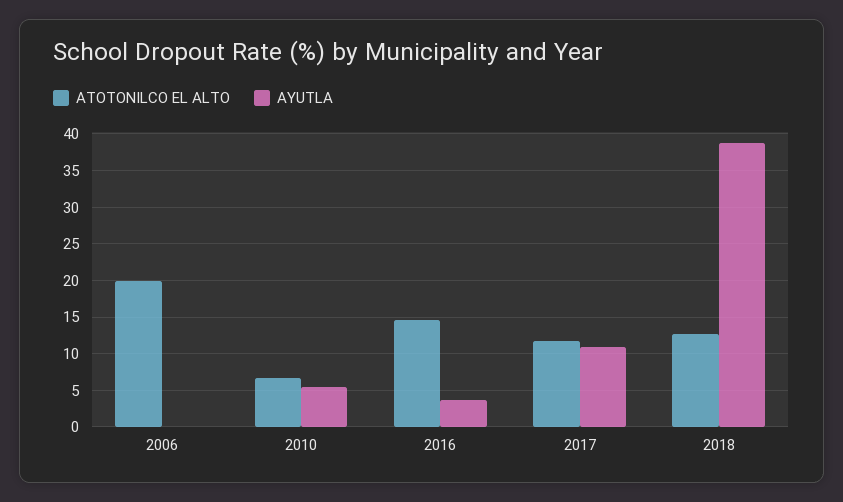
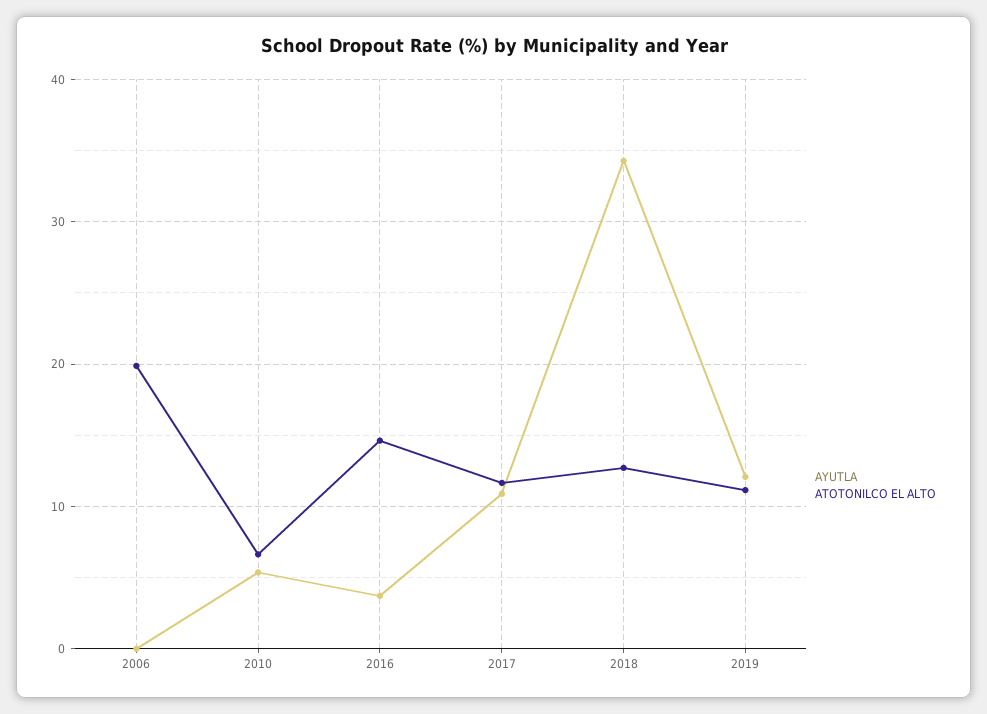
AYUTLA, 2018: 39 -> 34
AYUTLA, 2019: none -> 12
ATOTONILCO EL ALTO, 2019: none -> 11

